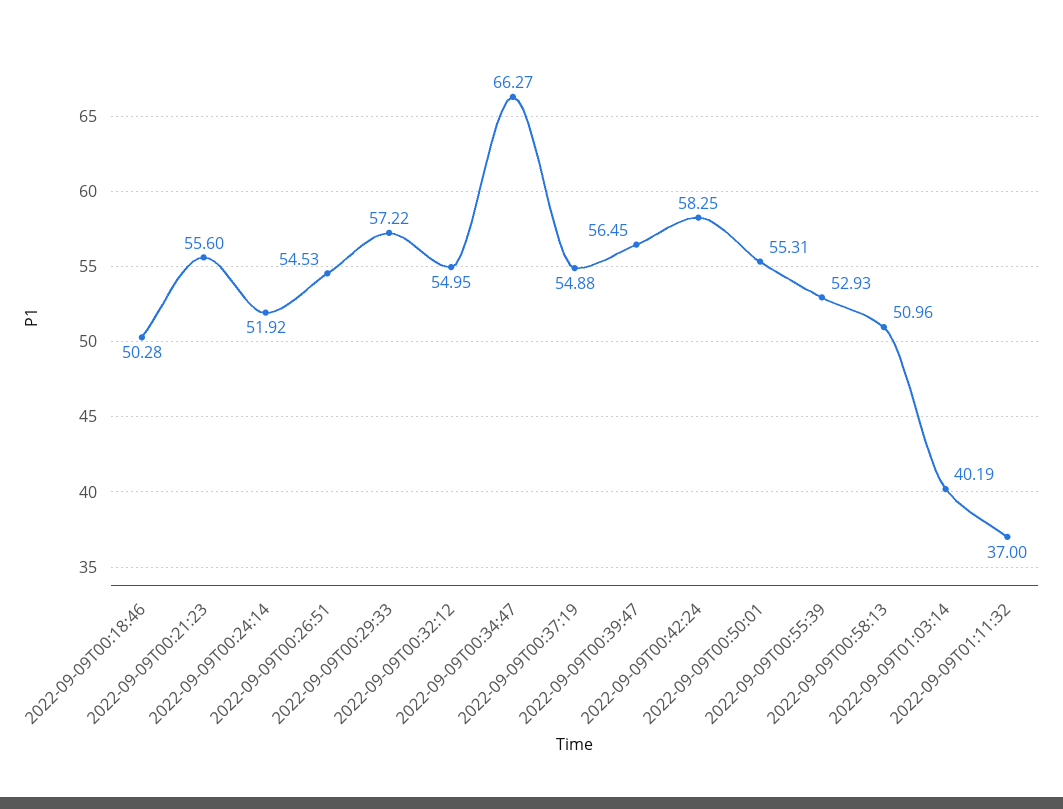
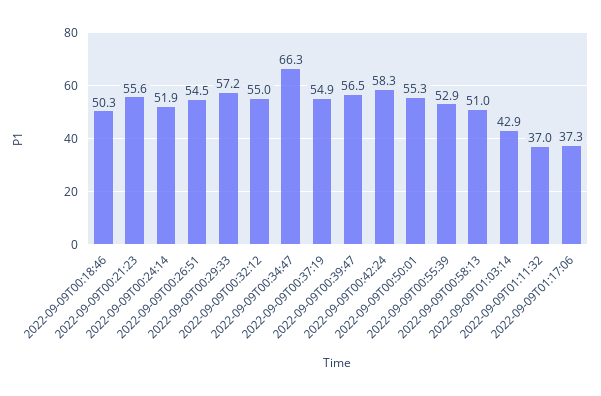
2022-09-09T01:03:14: 40.19 -> 42.9
2022-09-09T01:17:06: none -> 37.3

